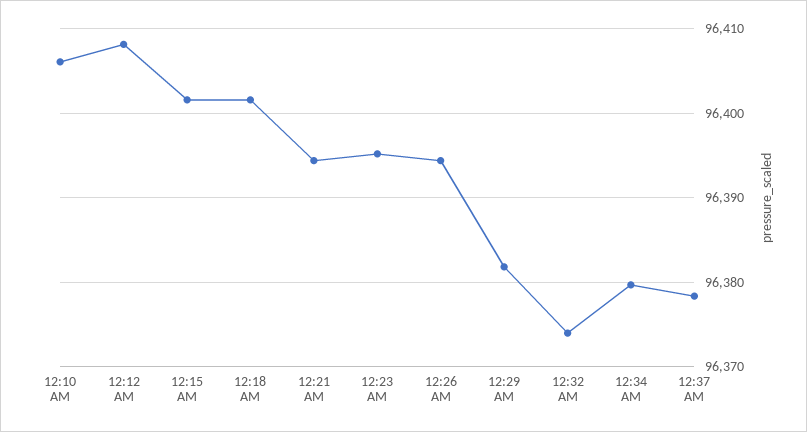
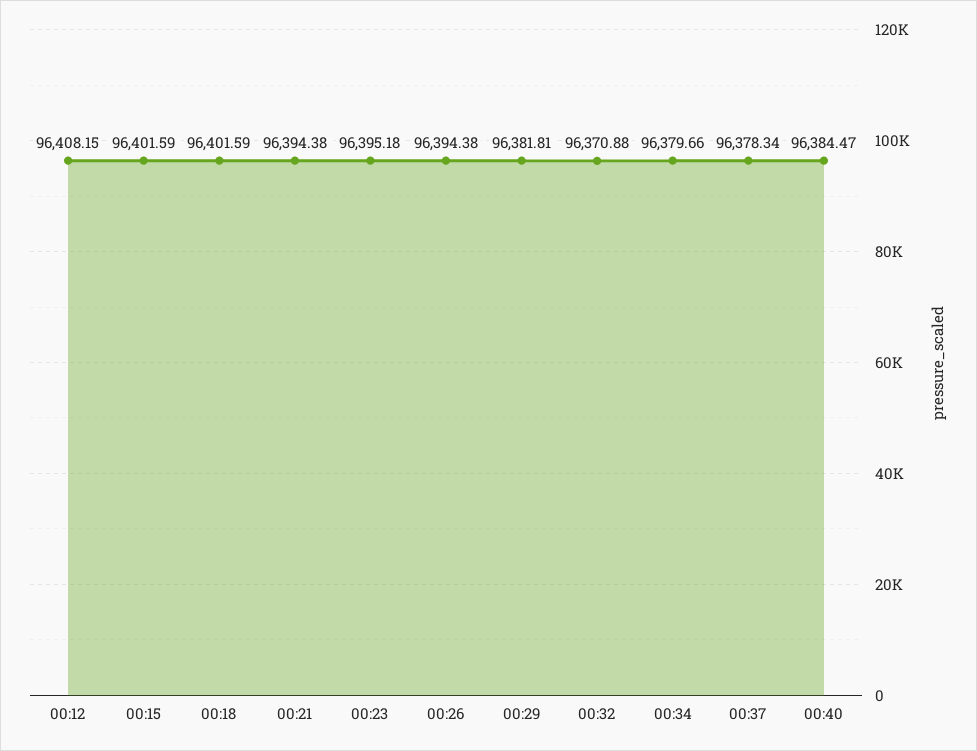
12:10 AM: 96406 -> none
12:32 AM: 96374 -> 96370.88
00:40: none -> 96384.47

